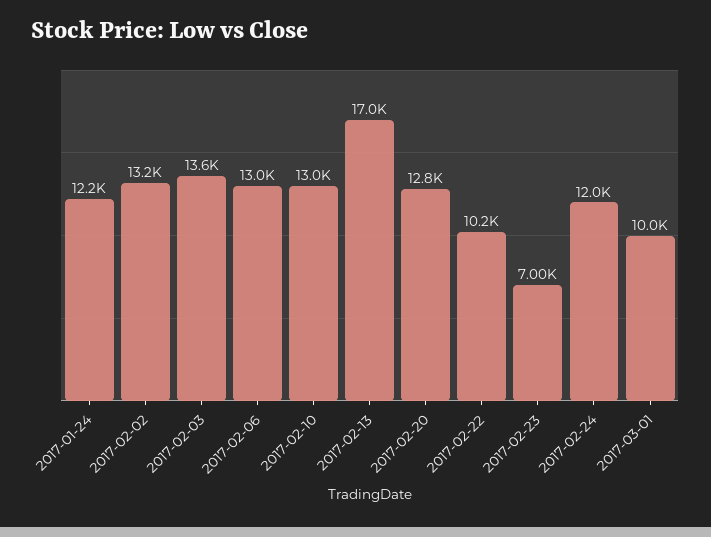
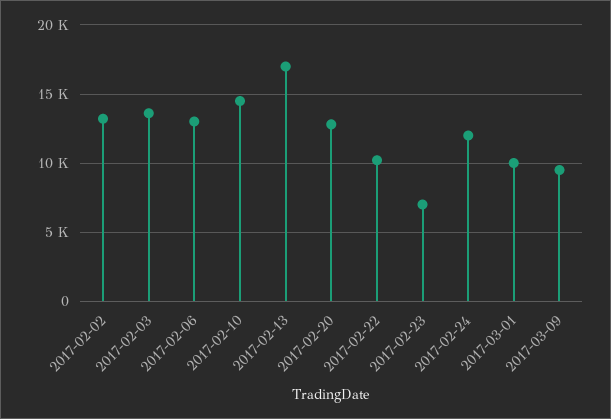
2017-01-24: 12200 -> none
2017-02-10: 13000 -> 14500
2017-03-09: none -> 9500

